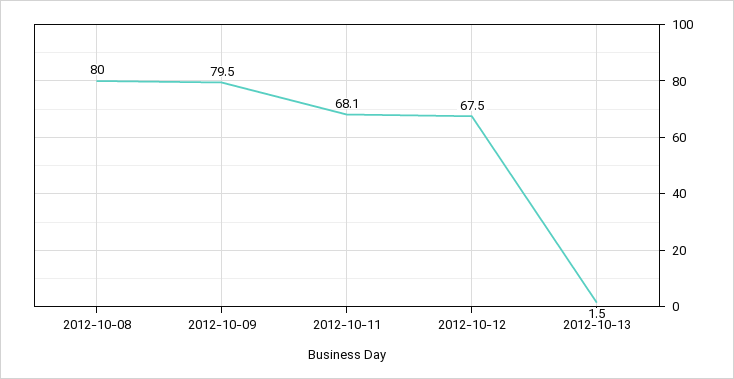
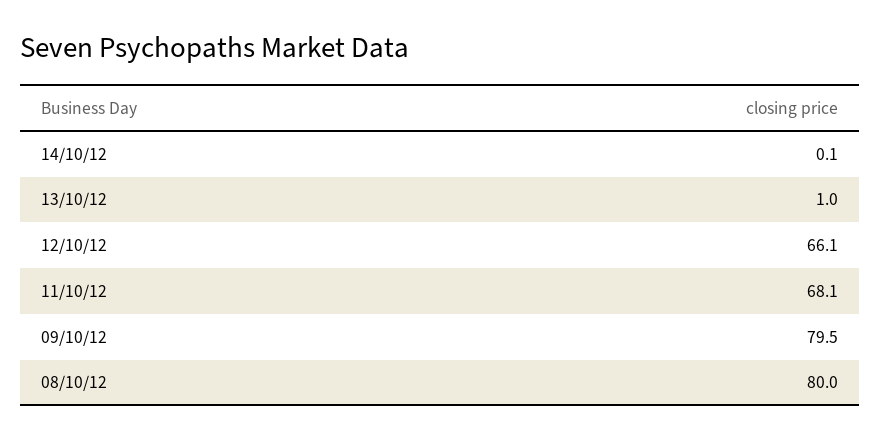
2012-10-12: 67.5 -> 66.1
2012-10-13: 1.5 -> 1
14/10/12: none -> 0.1

